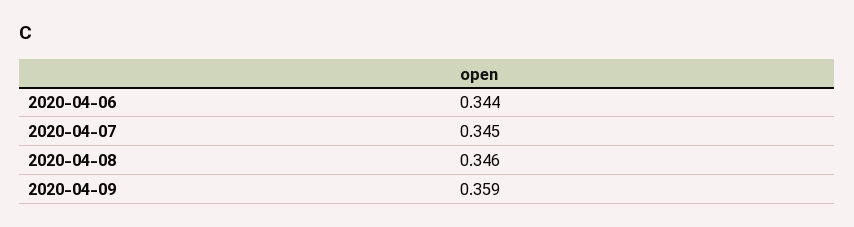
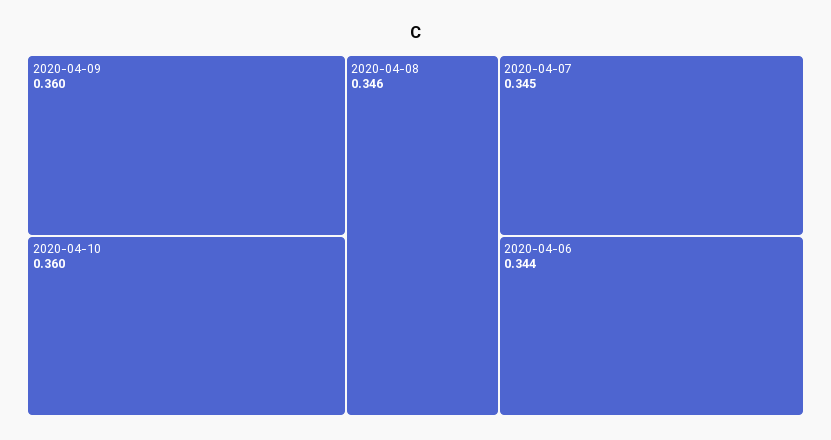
2020-04-09: 0.359 -> 0.36
2020-04-10: none -> 0.36

